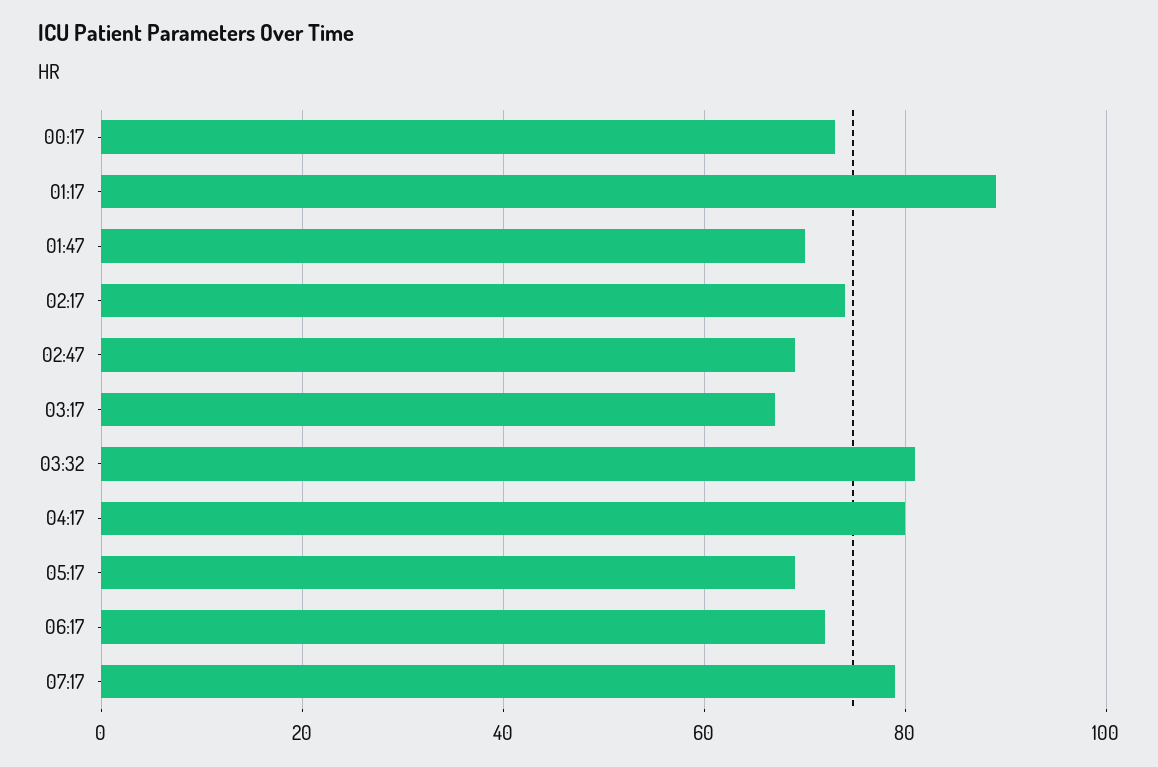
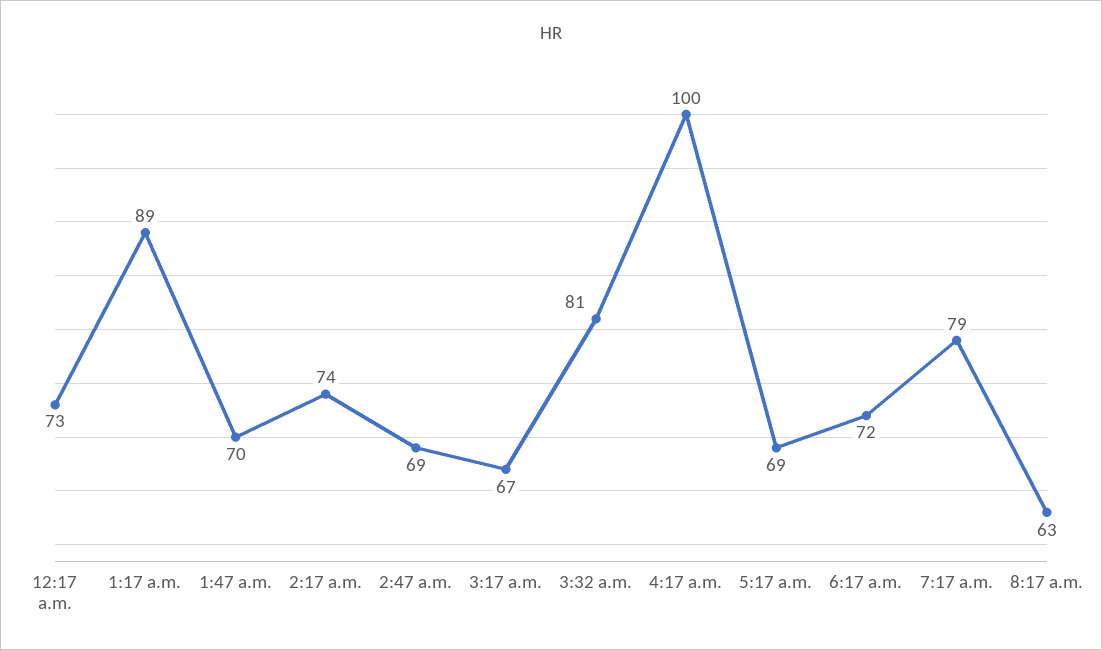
04:17: 80 -> 100
8:17 a.m.: none -> 63

